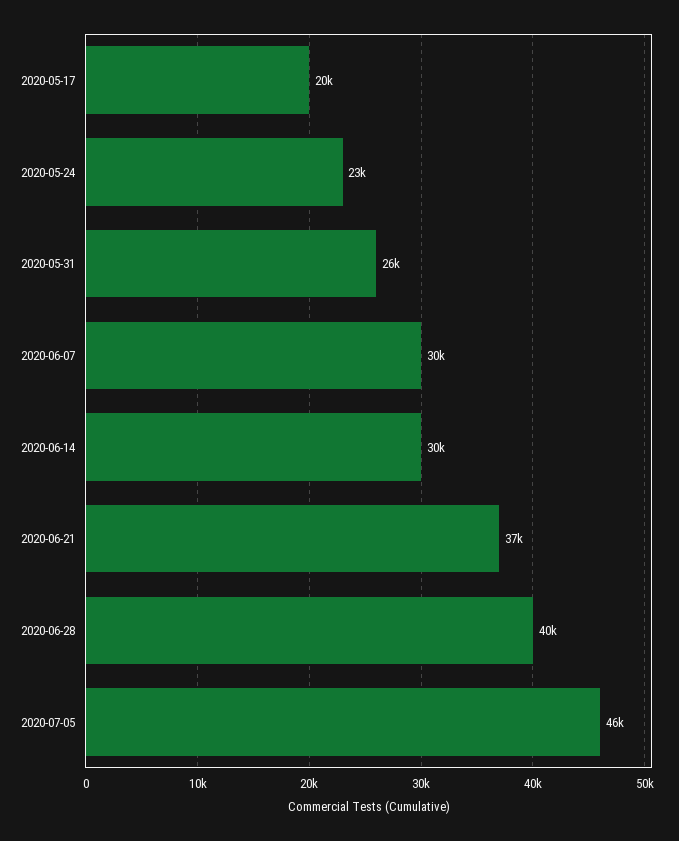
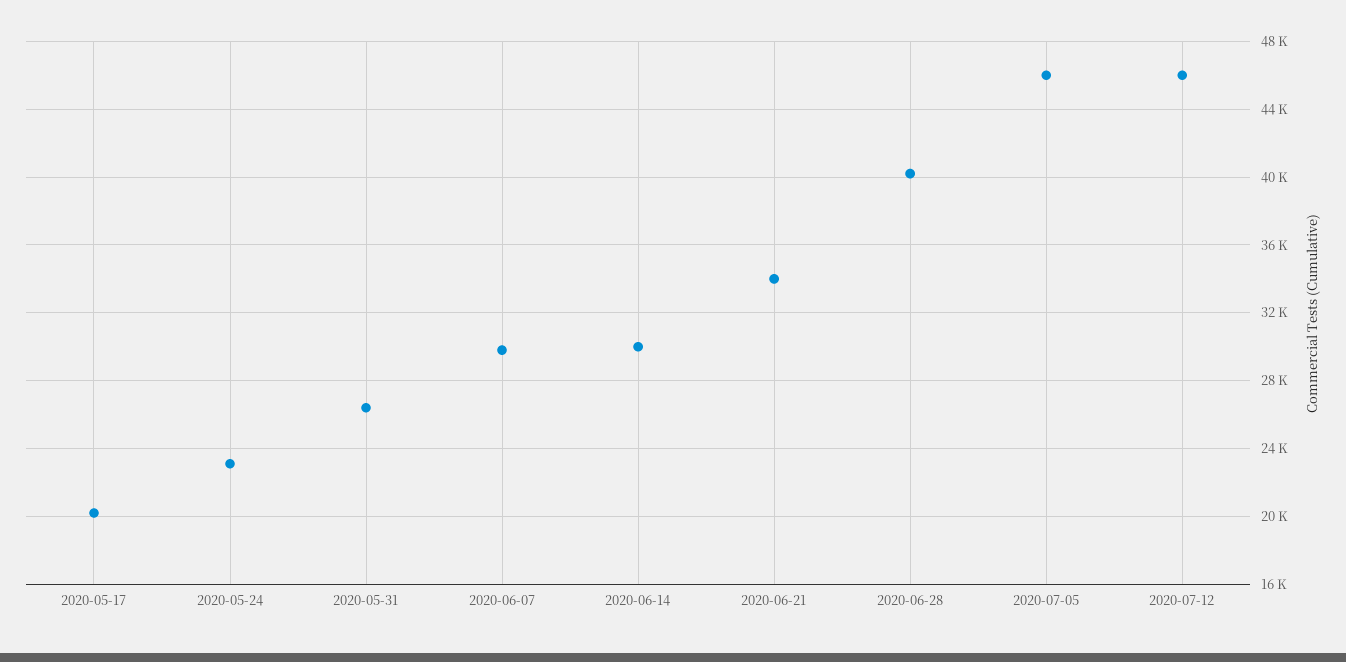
2020-06-21: 37000 -> 34000
2020-07-12: none -> 46000

